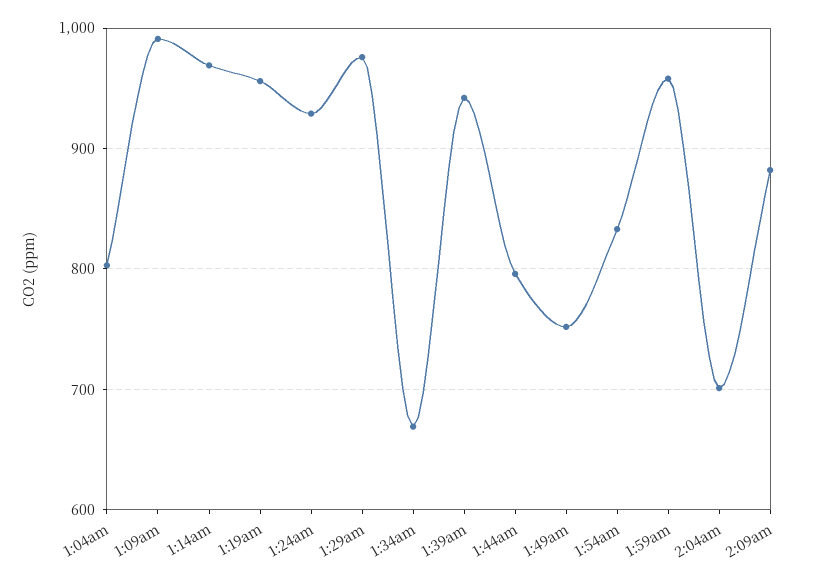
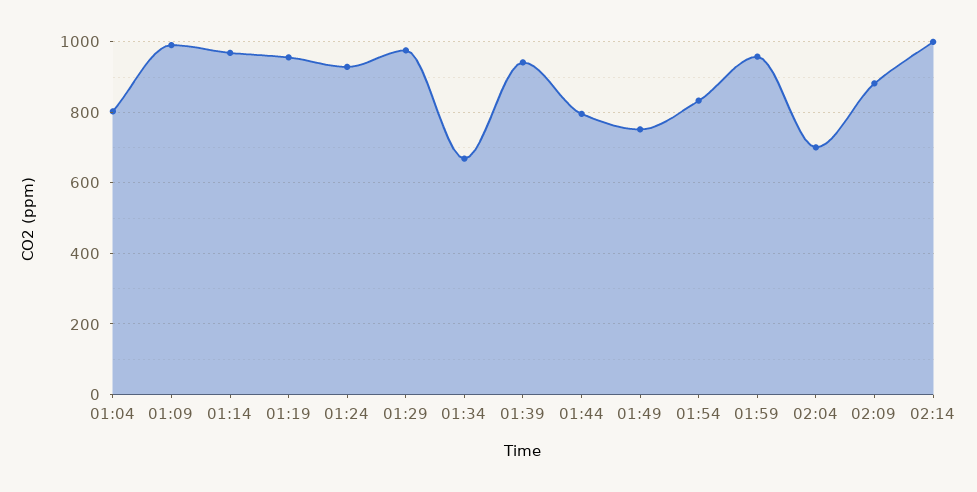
02:14: none -> 1000

